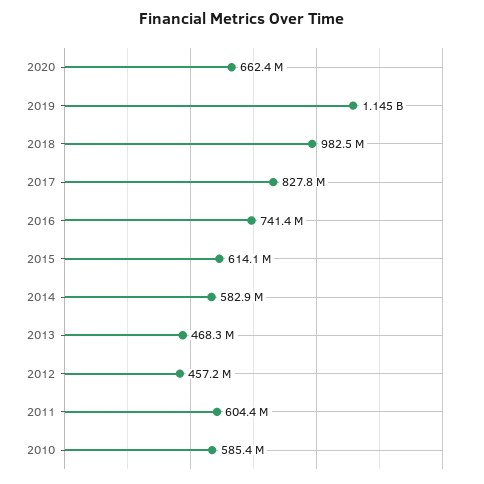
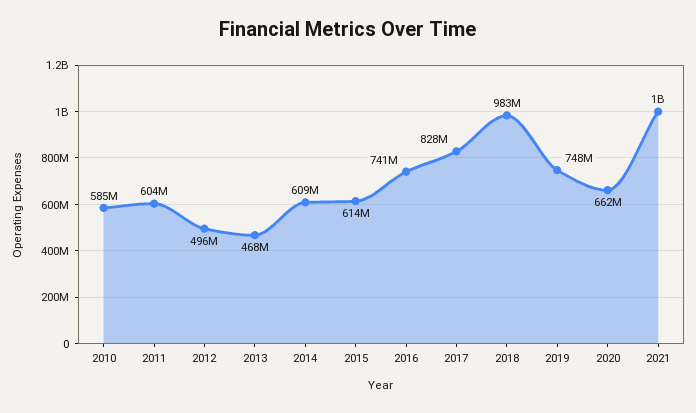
2019: 1145000000 -> 748000000
2014: 582900000 -> 609000000
2012: 457200000 -> 496000000
2021: none -> 1000000000

